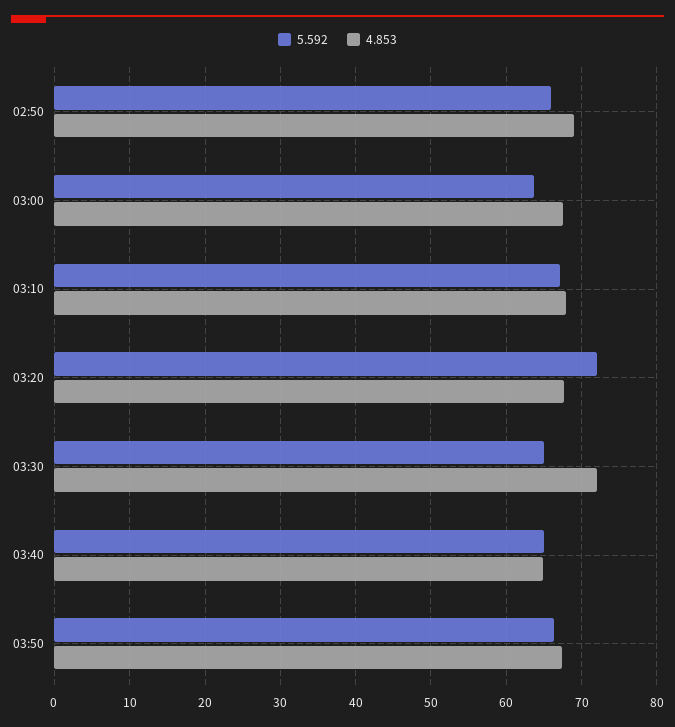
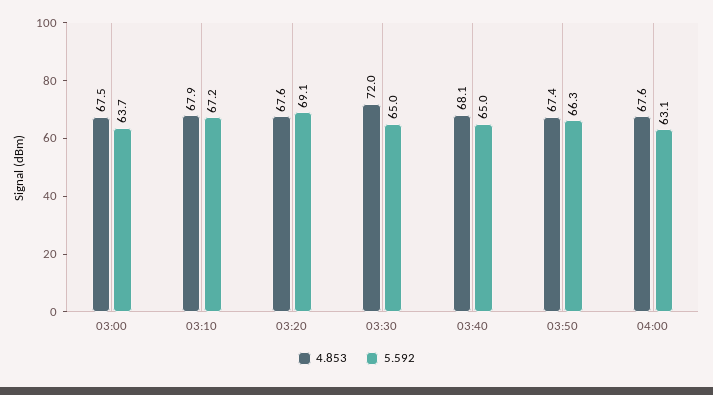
5.592, 02:50: 66 -> none
4.853, 02:50: 69 -> none
5.592, 03:20: 72 -> 69.1
4.853, 03:40: 65 -> 68.1
4.853, 04:00: none -> 67.6
5.592, 04:00: none -> 63.1

